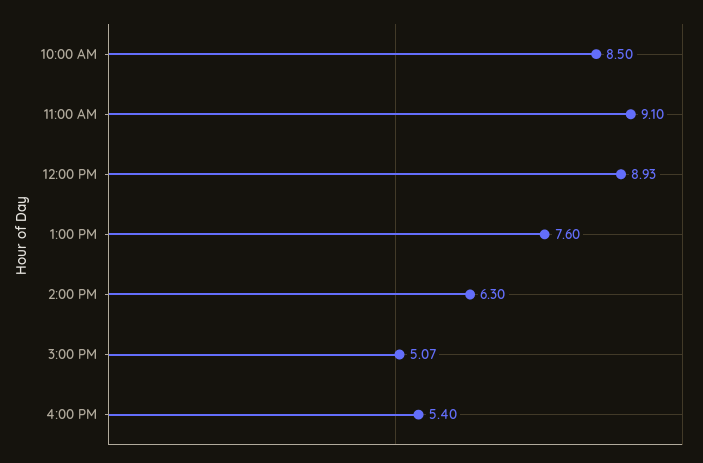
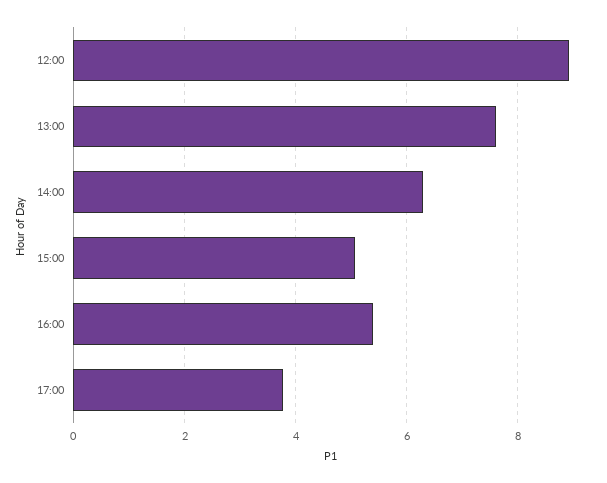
10:00 AM: 8.5 -> none
11:00 AM: 9.1 -> none
17:00: none -> 3.8

